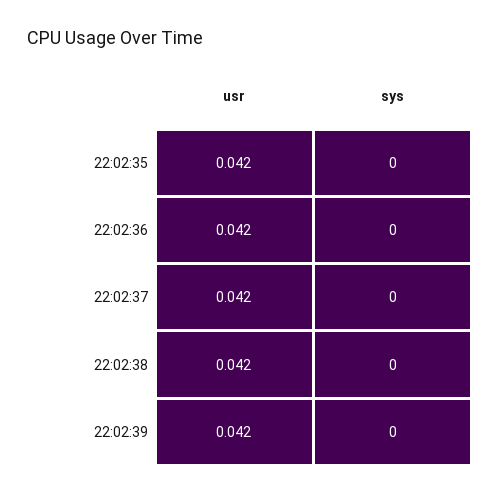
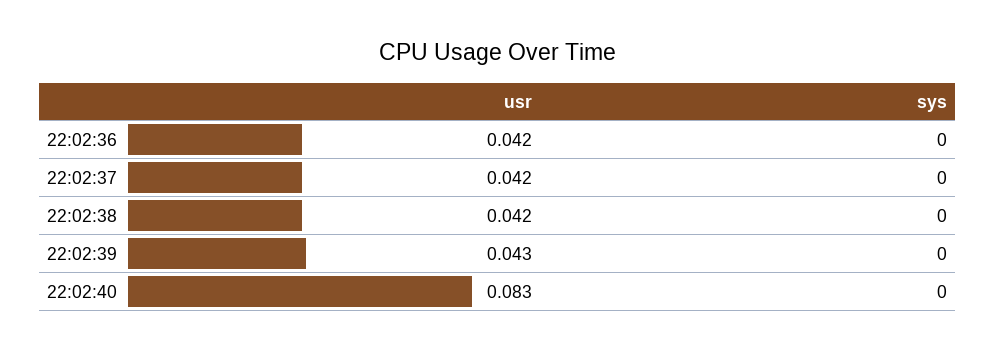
usr, 22:02:35: 0.042 -> none
sys, 22:02:35: 0 -> none
usr, 22:02:39: 0.042 -> 0.043
usr, 22:02:40: none -> 0.083
sys, 22:02:40: none -> 0

